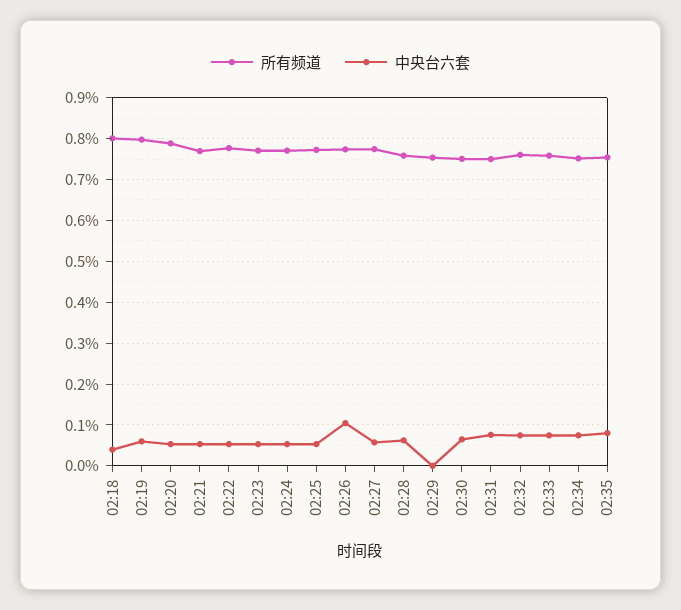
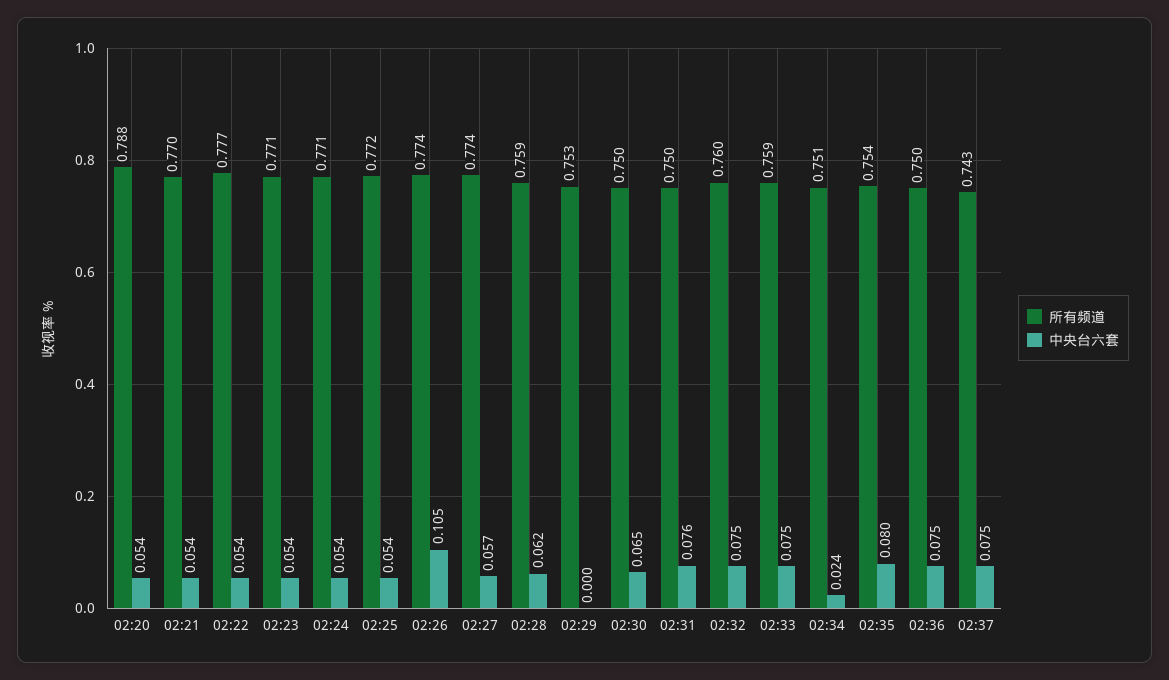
所有频道, 02:18: 0.8 -> none
中央台六套, 02:18: 0.04 -> none
所有频道, 02:19: 0.8 -> none
中央台六套, 02:19: 0.06 -> none
中央台六套, 02:34: 0.08 -> 0.024
所有频道, 02:36: none -> 0.75
中央台六套, 02:36: none -> 0.075
所有频道, 02:37: none -> 0.743
中央台六套, 02:37: none -> 0.075

